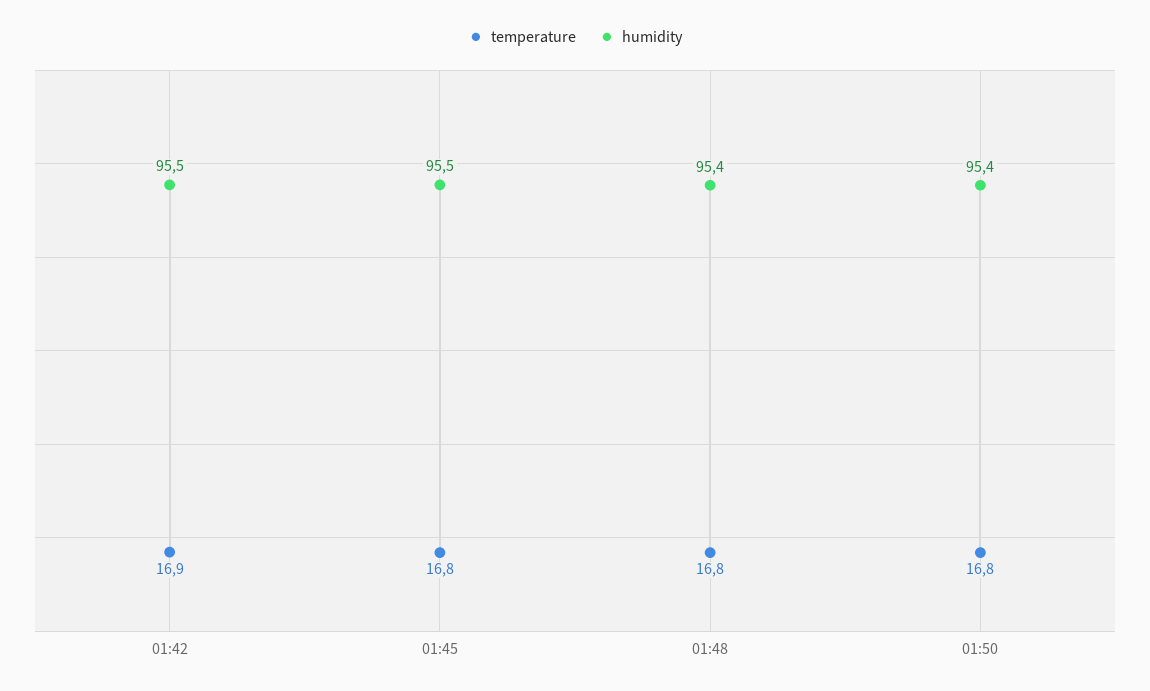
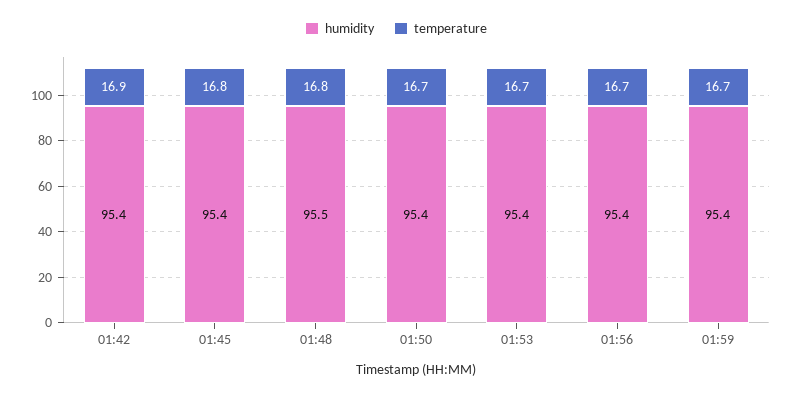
humidity, 01:42: 95.5 -> 95.4
humidity, 01:45: 95.5 -> 95.4
humidity, 01:48: 95.4 -> 95.5
temperature, 01:50: 16.8 -> 16.7
humidity, 01:53: none -> 95.4
temperature, 01:53: none -> 16.7
humidity, 01:56: none -> 95.4
temperature, 01:56: none -> 16.7
humidity, 01:59: none -> 95.4
temperature, 01:59: none -> 16.7

